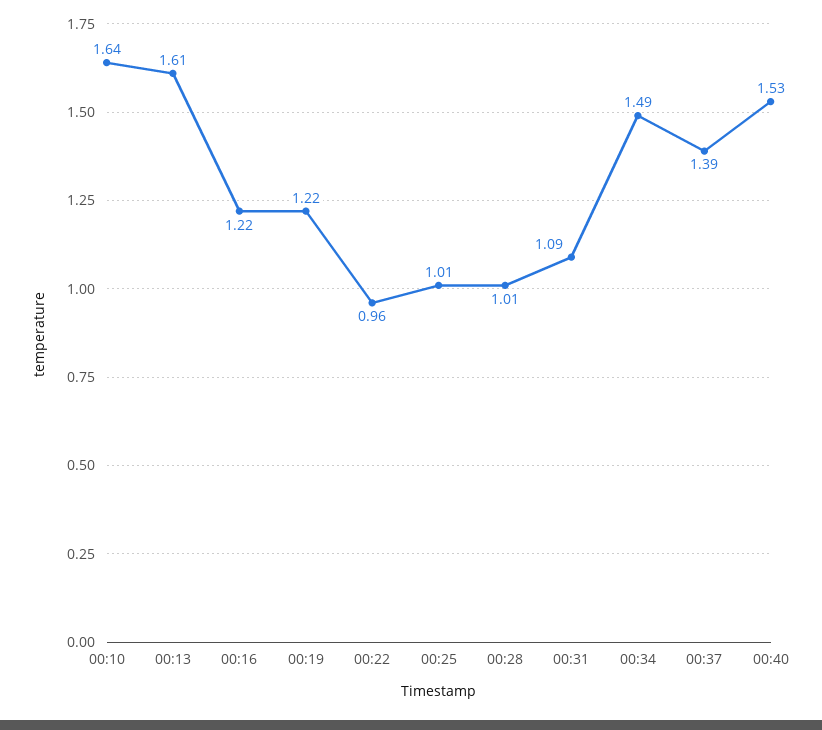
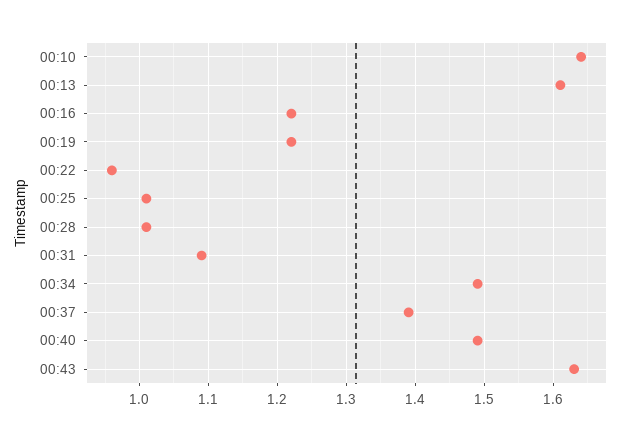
00:40: 1.53 -> 1.49
00:43: none -> 1.63

